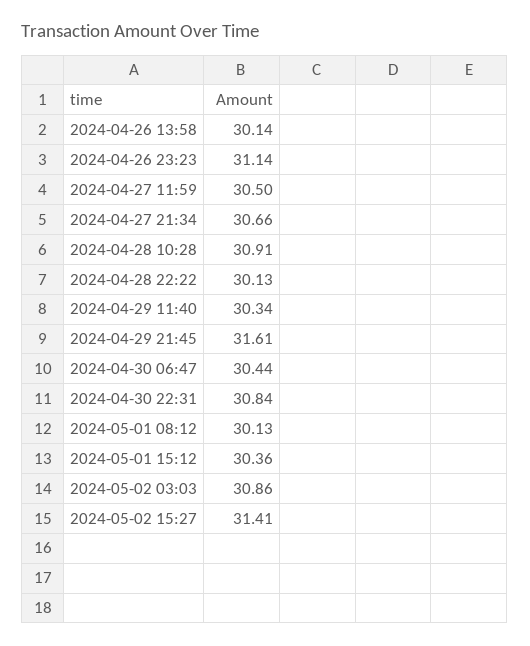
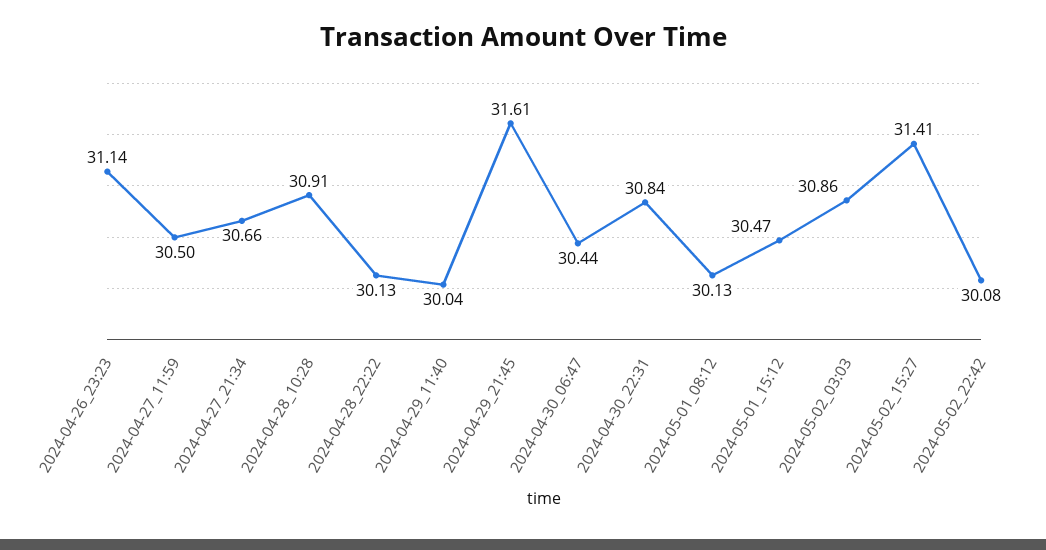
2024-04-26 13:58: 30.14 -> none
2024-04-29 11:40: 30.34 -> 30.04
2024-05-01 15:12: 30.36 -> 30.47
2024-05-02_22:42: none -> 30.08

